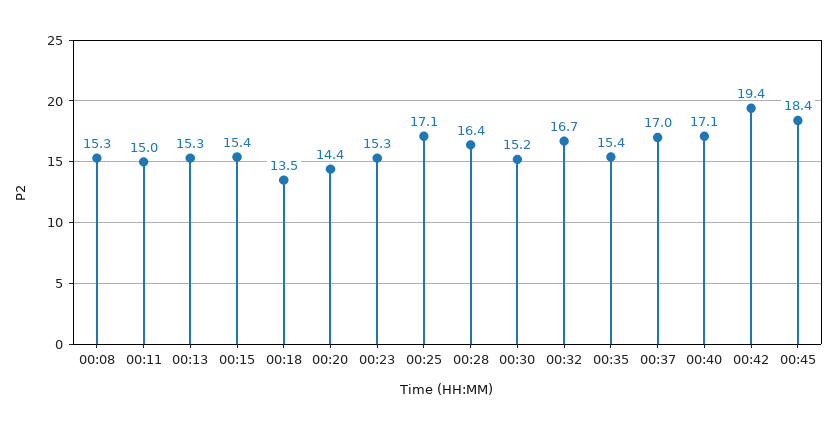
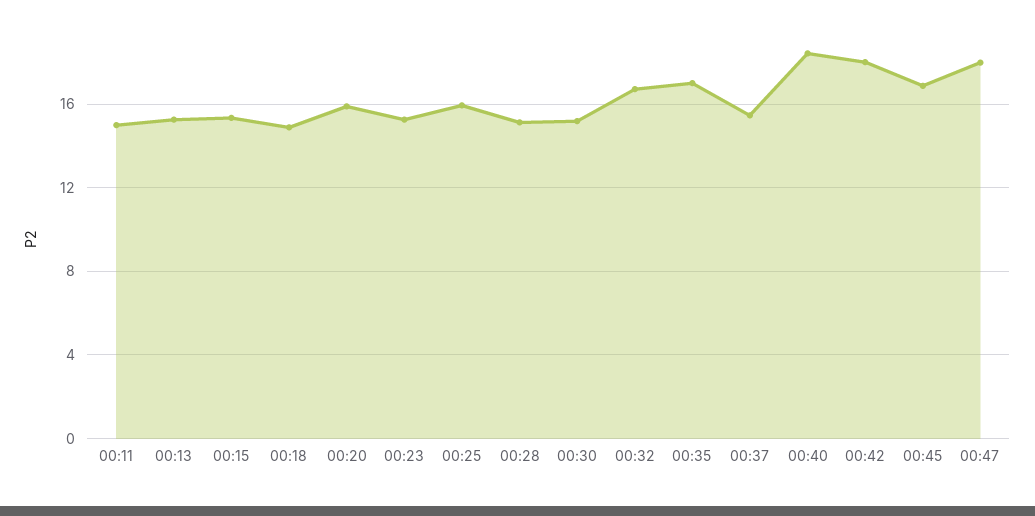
00:08: 15.3 -> none
00:18: 13.5 -> 15
00:20: 14.4 -> 16
00:25: 17.1 -> 16
00:28: 16.4 -> 15
00:35: 15.4 -> 17
00:37: 17 -> 15.5
00:40: 17.1 -> 18.5
00:42: 19.4 -> 18
00:45: 18.4 -> 17
00:47: none -> 18

